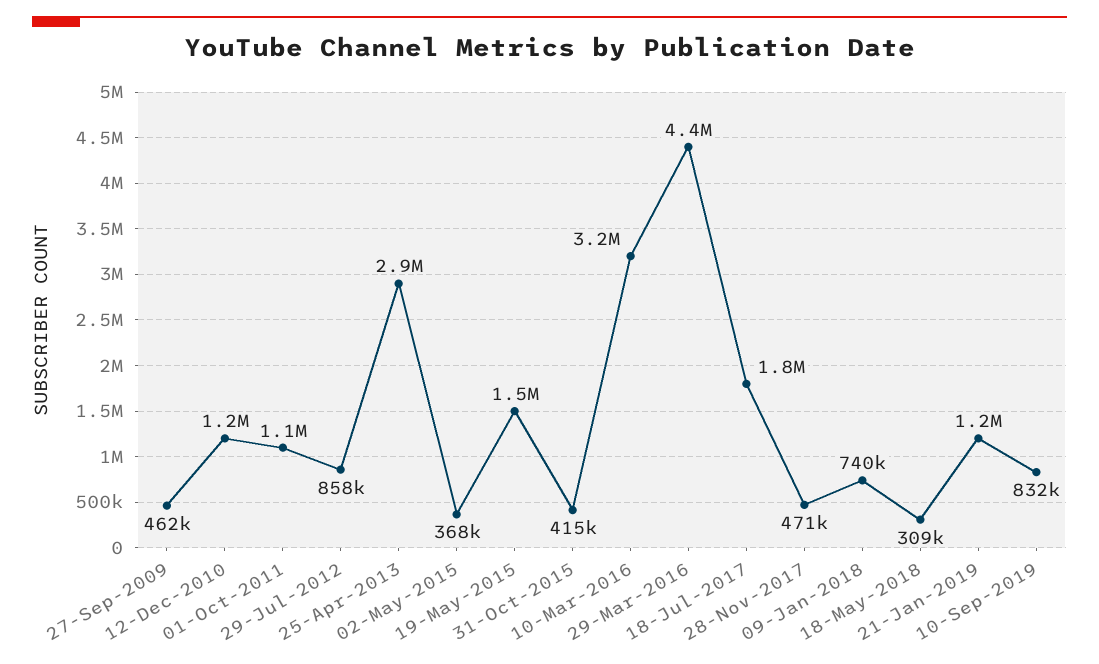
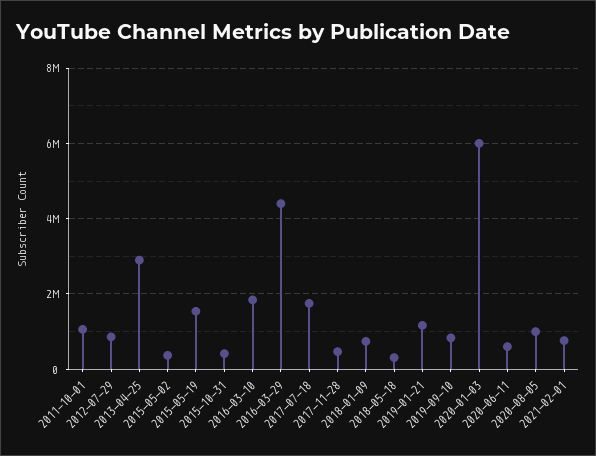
27-Sep-2009: 462000 -> none
12-Dec-2010: 1200000 -> none
10-Mar-2016: 3200000 -> 1800000
2020-01-03: none -> 6000000
2020-06-11: none -> 600000
2020-08-05: none -> 1000000
2021-02-01: none -> 800000

